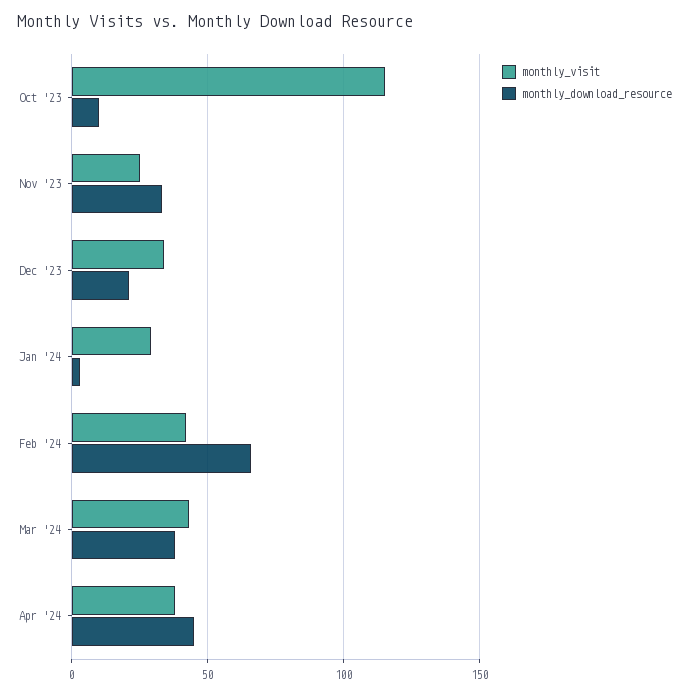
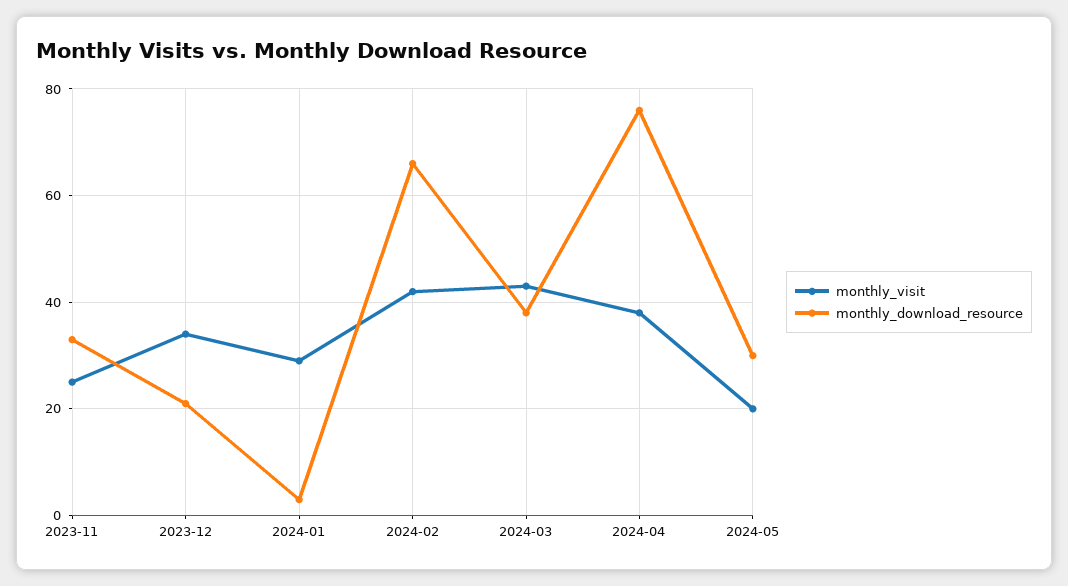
monthly_visit, Oct '23: 115 -> none
monthly_download_resource, Oct '23: 10 -> none
monthly_download_resource, Apr '24: 45 -> 75
monthly_visit, 2024-05: none -> 20
monthly_download_resource, 2024-05: none -> 30

